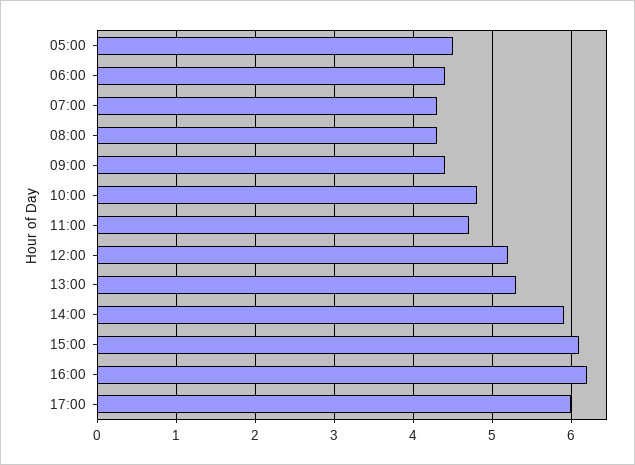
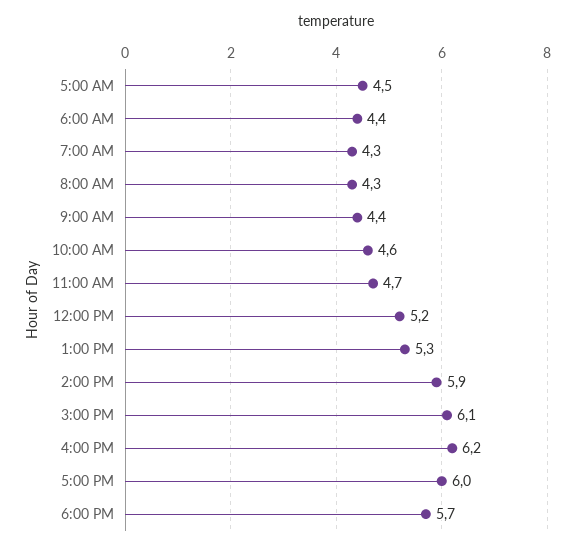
10:00: 4.8 -> 4.6
6:00 PM: none -> 5.7

